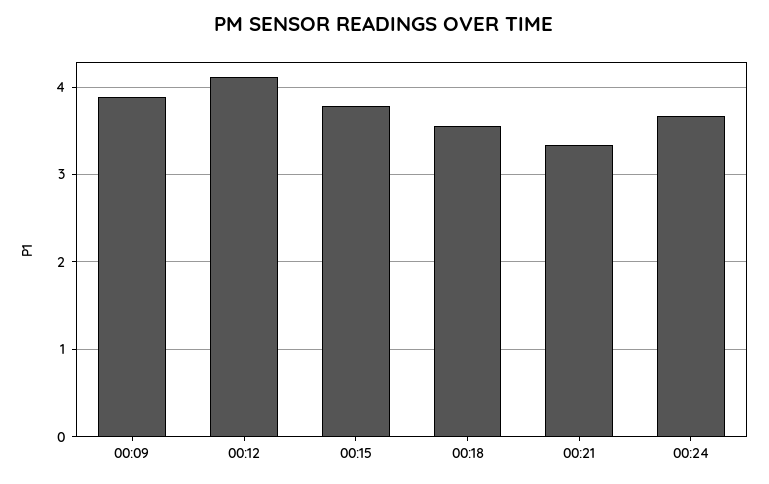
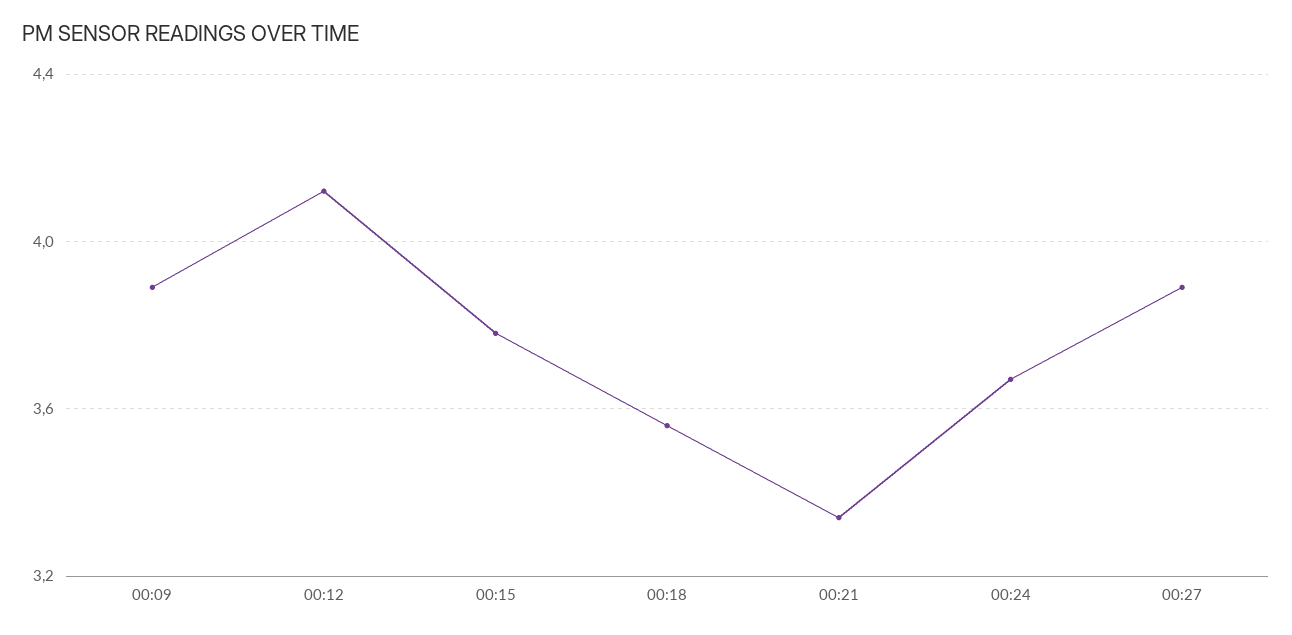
00:27: none -> 3.9

